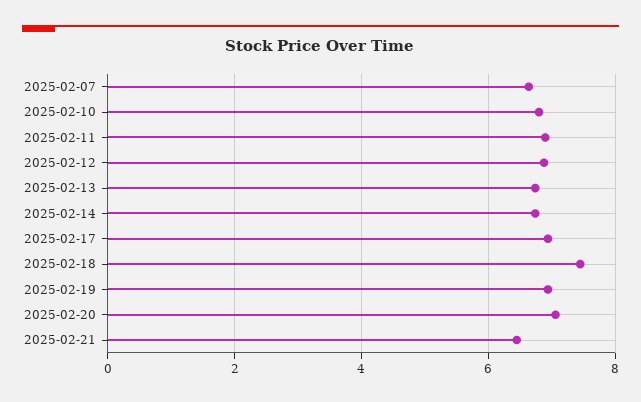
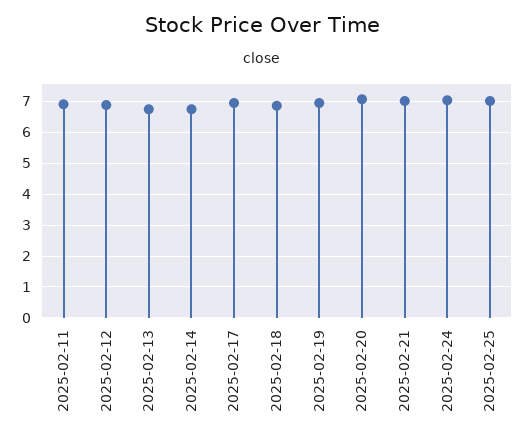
2025-02-07: 6.6 -> none
2025-02-10: 6.8 -> none
2025-02-18: 7.4 -> 6.8
2025-02-21: 6.4 -> 7
2025-02-24: none -> 7
2025-02-25: none -> 7

